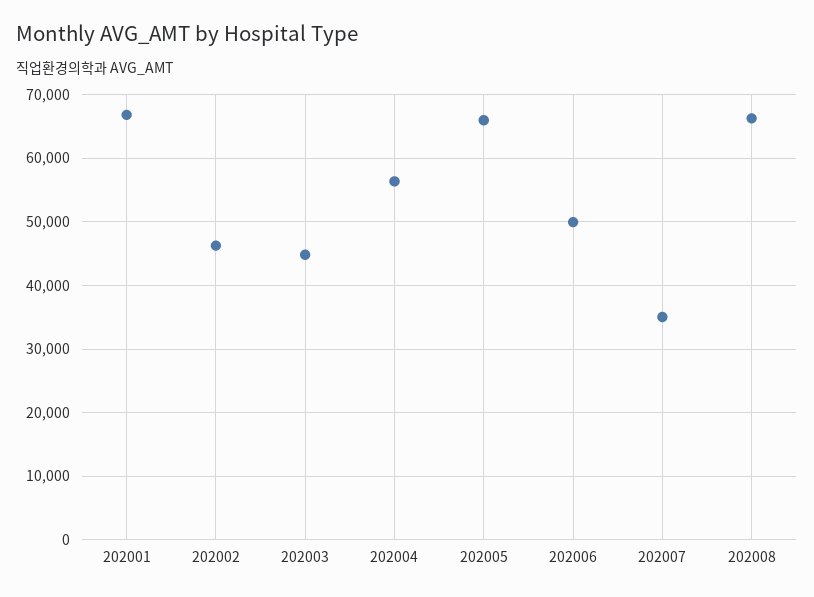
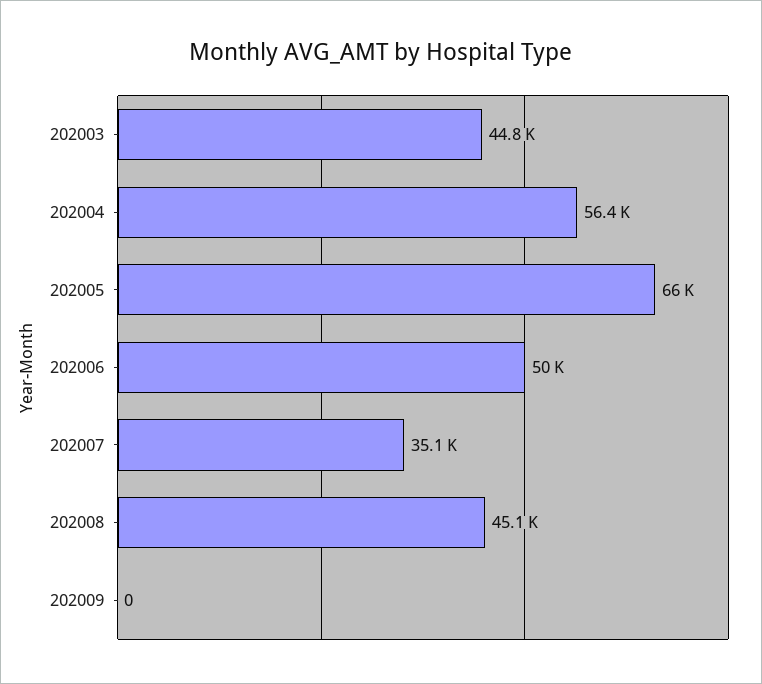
202001: 67000 -> none
202002: 46000 -> none
202008: 66000 -> 45100
202009: none -> 0

